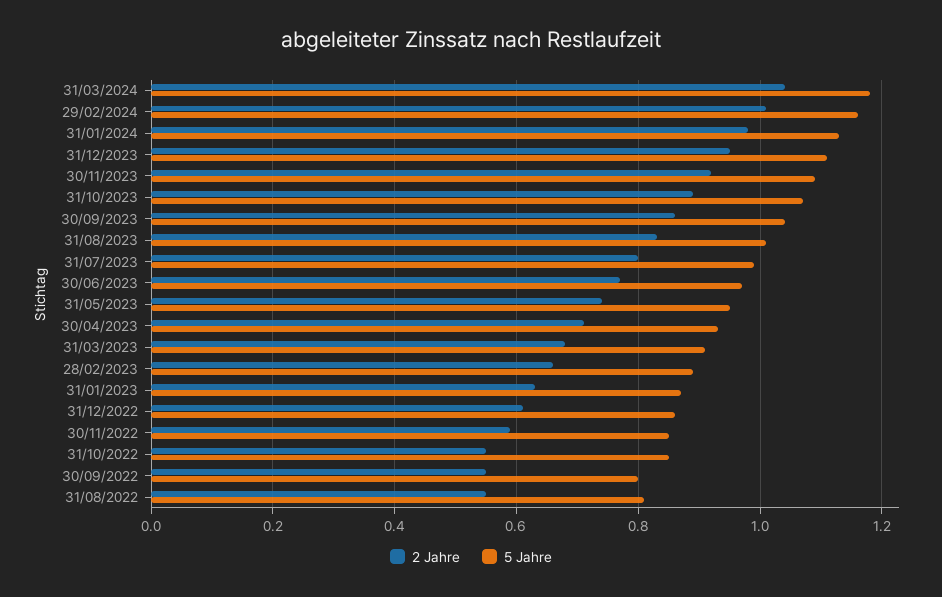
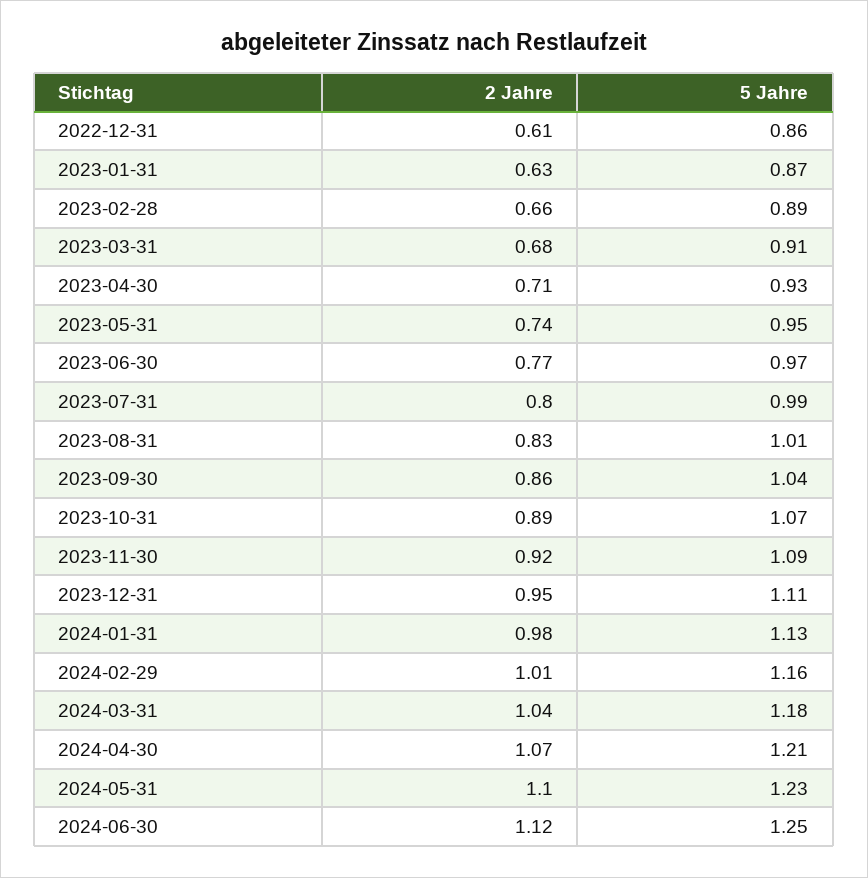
2 Jahre, 30/11/2022: 0.6 -> none
5 Jahre, 30/11/2022: 0.85 -> none
2 Jahre, 31/10/2022: 0.55 -> none
5 Jahre, 31/10/2022: 0.85 -> none
2 Jahre, 30/09/2022: 0.55 -> none
5 Jahre, 30/09/2022: 0.8 -> none
2 Jahre, 31/08/2022: 0.55 -> none
5 Jahre, 31/08/2022: 0.8 -> none
2 Jahre, 2024-04-30: none -> 1.07
5 Jahre, 2024-04-30: none -> 1.21
2 Jahre, 2024-05-31: none -> 1.1
5 Jahre, 2024-05-31: none -> 1.23
2 Jahre, 2024-06-30: none -> 1.12
5 Jahre, 2024-06-30: none -> 1.25

